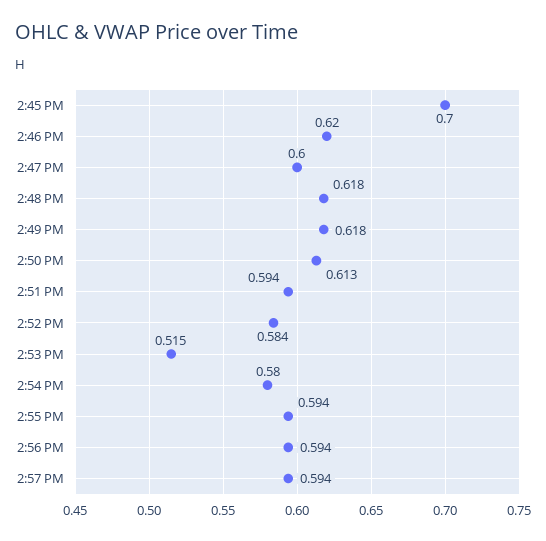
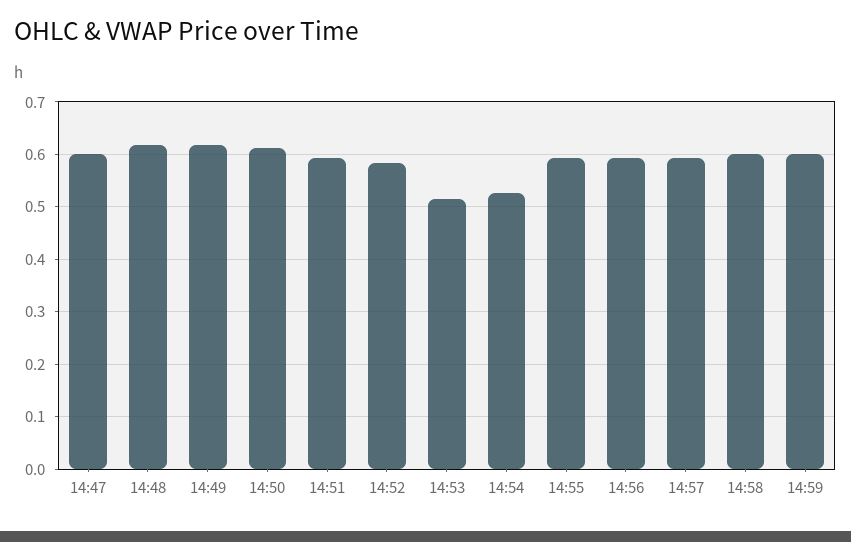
2:45 PM: 0.7 -> none
2:46 PM: 0.62 -> none
2:54 PM: 0.58 -> 0.52
14:58: none -> 0.6
14:59: none -> 0.6

